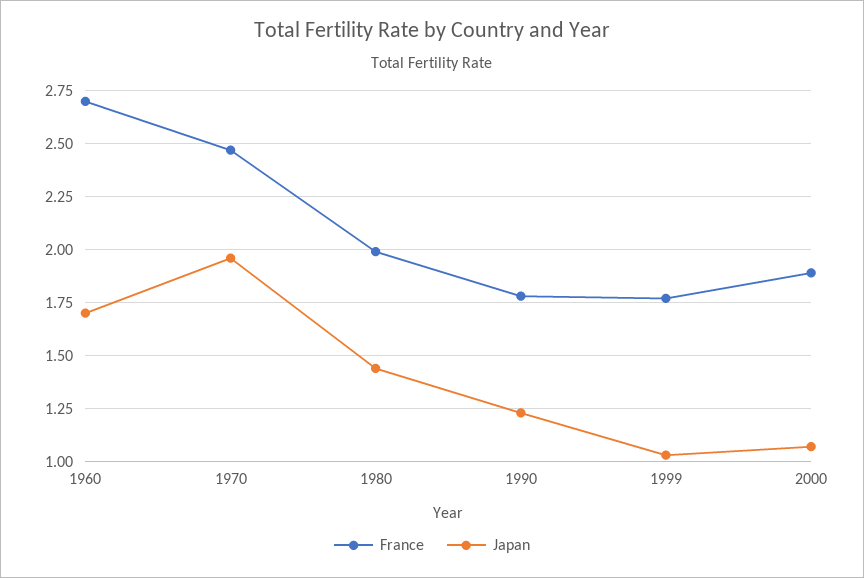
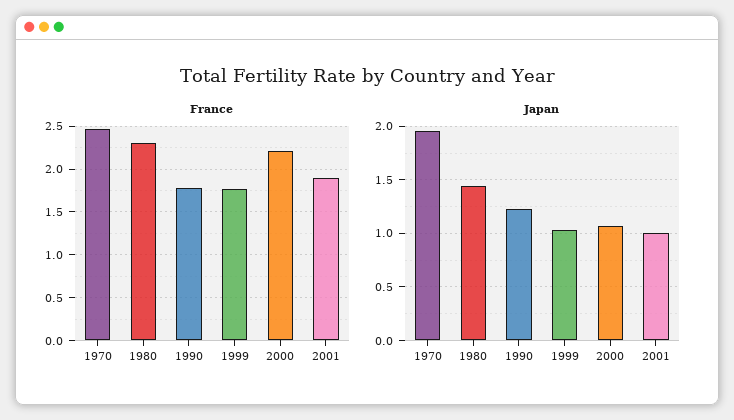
France, 1960: 2.7 -> none
Japan, 1960: 1.7 -> none
France, 1980: 2 -> 2.3
France, 2000: 1.9 -> 2.2
France, 2001: none -> 1.9
Japan, 2001: none -> 1

